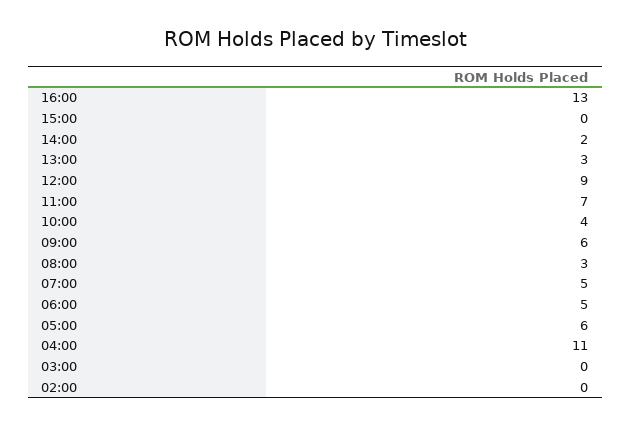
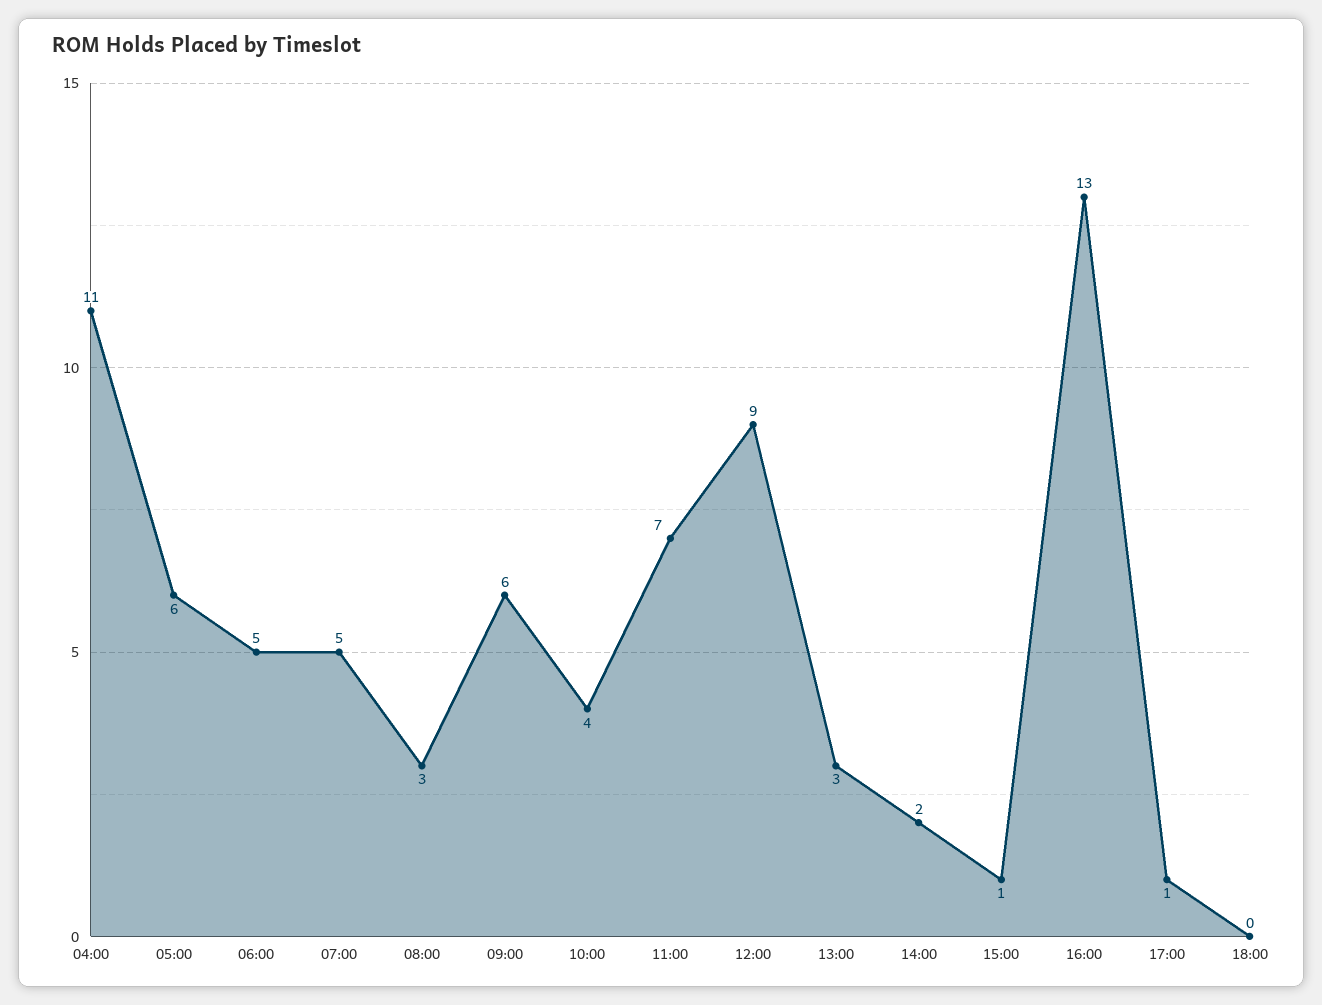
15:00: 0 -> 1
03:00: 0 -> none
02:00: 0 -> none
17:00: none -> 1
18:00: none -> 0

